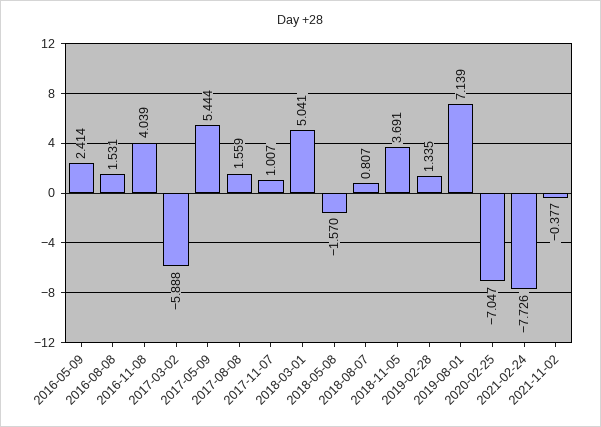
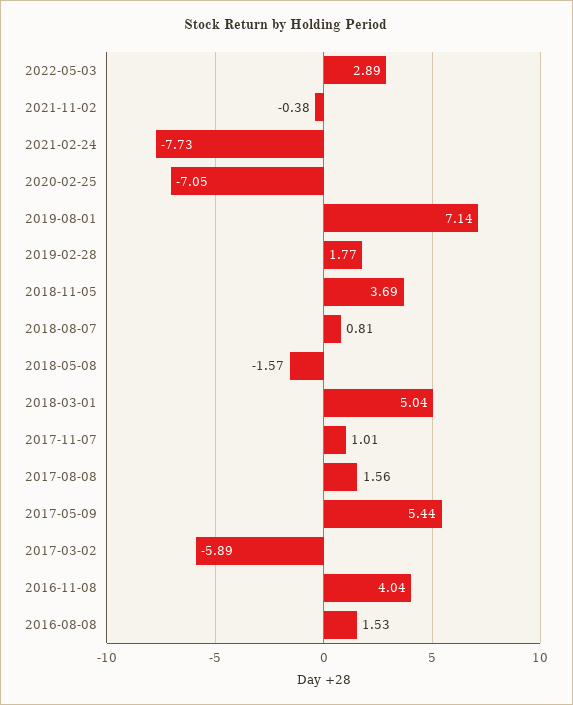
2016-05-09: 2.414 -> none
2019-02-28: 1.335 -> 1.77
2022-05-03: none -> 2.89

